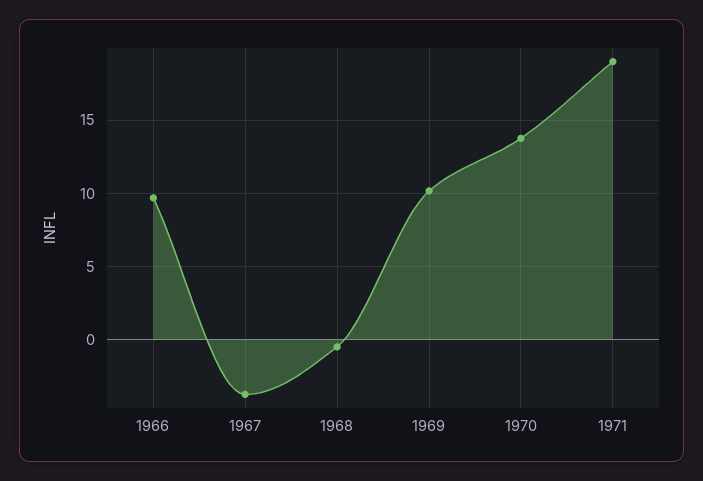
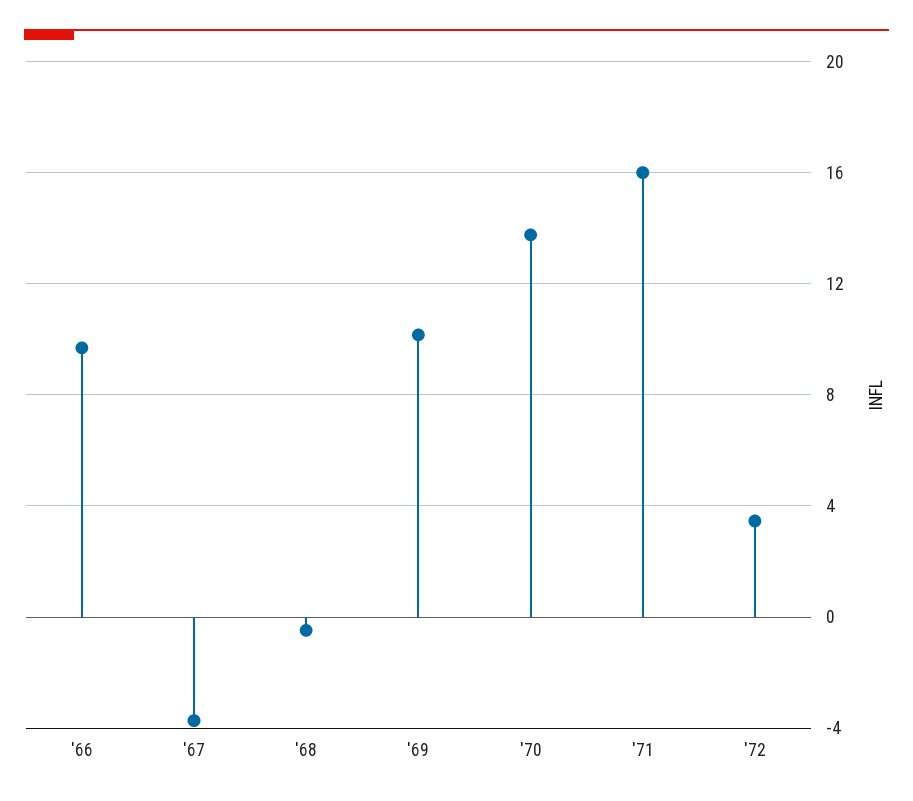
1971: 19 -> 16
'72: none -> 3.5

